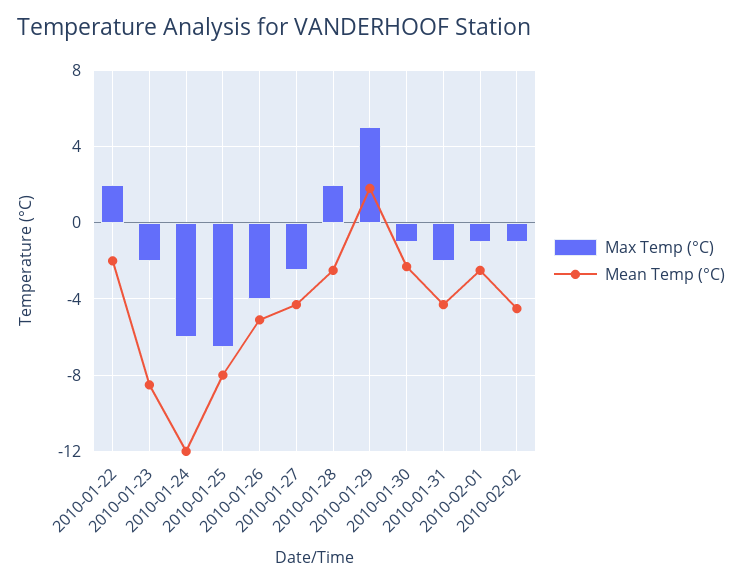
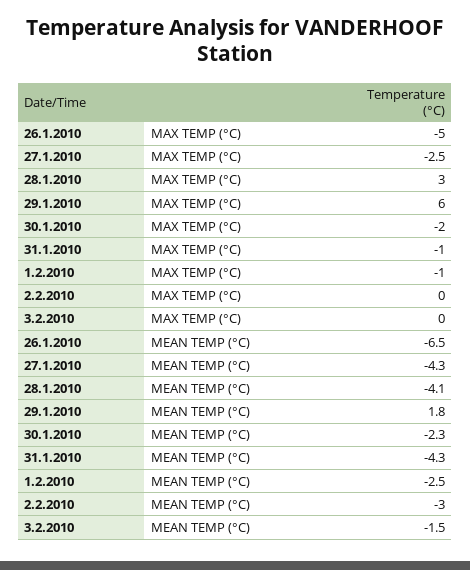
Max Temp (°C), 2010-01-22: 2 -> none
Mean Temp (°C), 2010-01-22: -2 -> none
Max Temp (°C), 2010-01-23: -2 -> none
Mean Temp (°C), 2010-01-23: -8.5 -> none
Max Temp (°C), 2010-01-24: -6 -> none
Mean Temp (°C), 2010-01-24: -12 -> none
Max Temp (°C), 2010-01-25: -6.5 -> none
Mean Temp (°C), 2010-01-25: -8 -> none
Max Temp (°C), 2010-01-26: -4 -> -5
Mean Temp (°C), 2010-01-26: -5 -> -6.5
Max Temp (°C), 2010-01-28: 2 -> 3
Mean Temp (°C), 2010-01-28: -2.5 -> -4.1
Max Temp (°C), 2010-01-29: 5 -> 6
Max Temp (°C), 2010-01-30: -1 -> -2
Max Temp (°C), 2010-01-31: -2 -> -1
Max Temp (°C), 2010-02-02: -1 -> 0
Mean Temp (°C), 2010-02-02: -4.5 -> -3
Max Temp (°C), 3.2.2010: none -> 0
Mean Temp (°C), 3.2.2010: none -> -1.5

